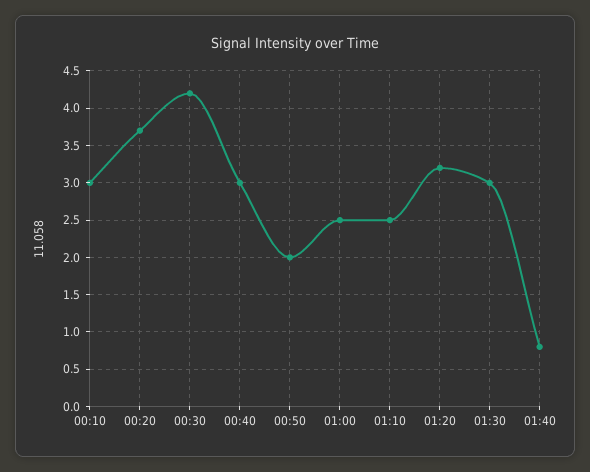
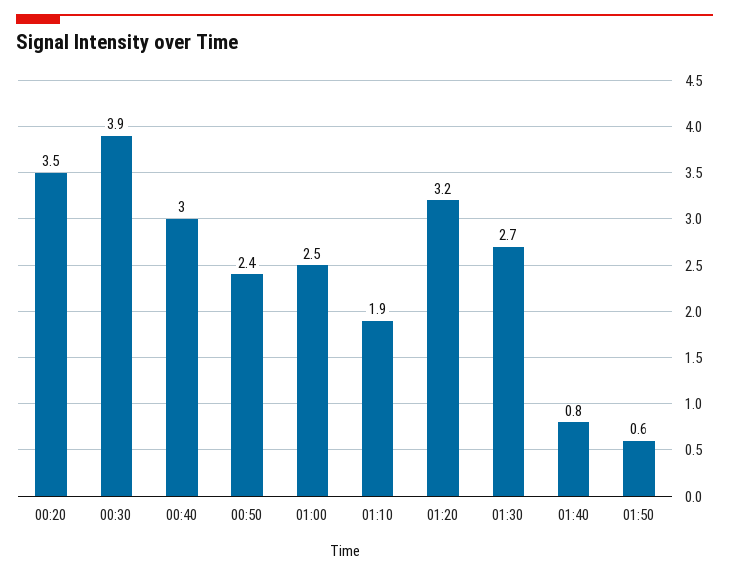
00:10: 3 -> none
00:20: 3.7 -> 3.5
00:30: 4.2 -> 3.9
00:50: 2 -> 2.4
01:10: 2.5 -> 1.9
01:30: 3 -> 2.7
01:50: none -> 0.6

